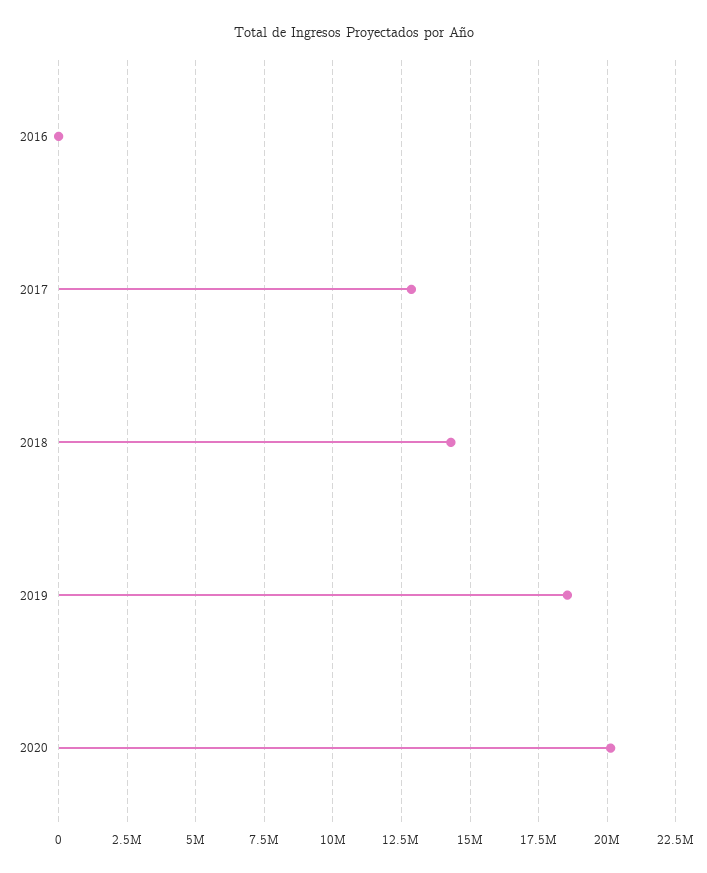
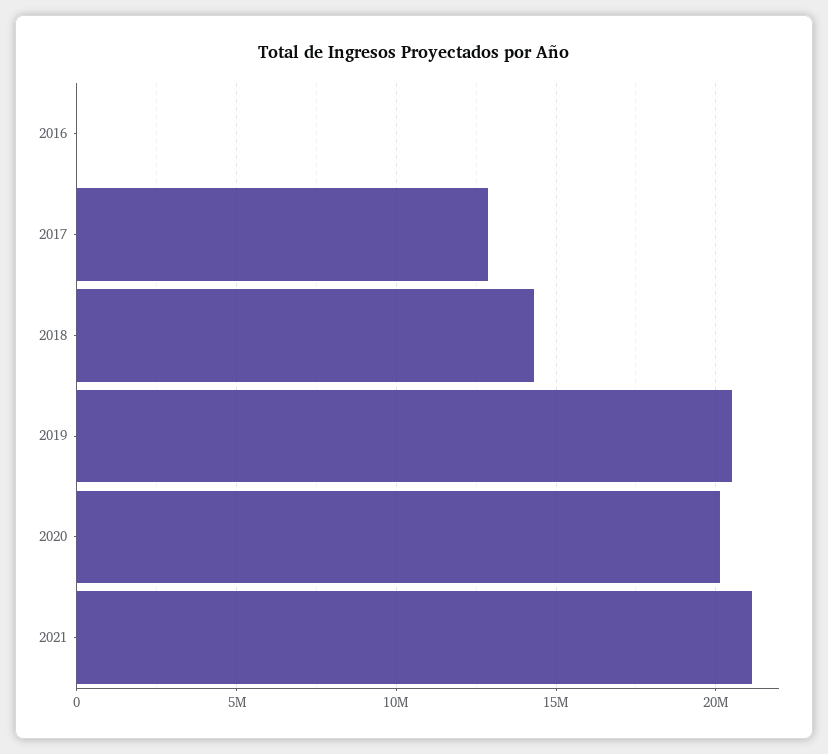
2019: 18500000 -> 20500000
2021: none -> 21000000

